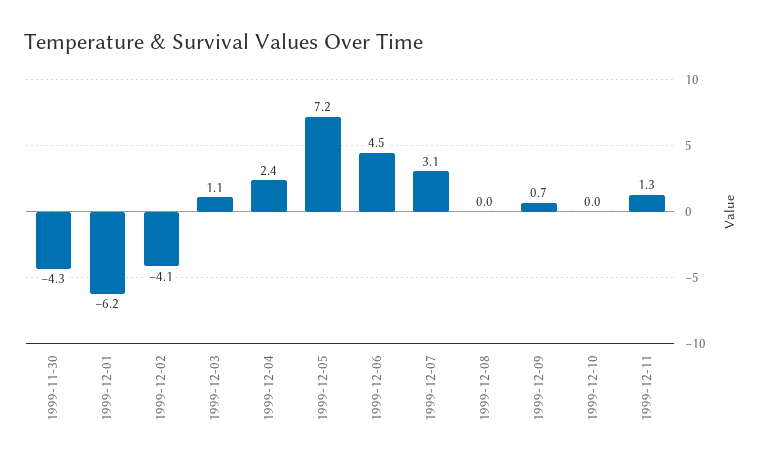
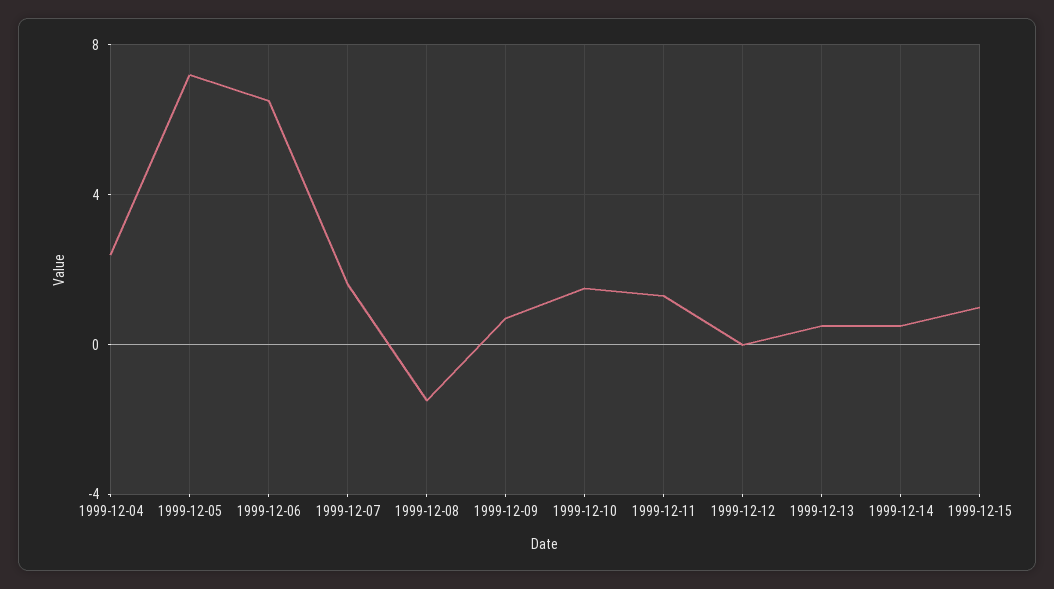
1999-11-30: -4.3 -> none
1999-12-01: -6.2 -> none
1999-12-02: -4.1 -> none
1999-12-03: 1.1 -> none
1999-12-06: 4.5 -> 6.5
1999-12-07: 3.1 -> 1.5
1999-12-08: 0 -> -1.5
1999-12-10: 0 -> 1.5
1999-12-12: none -> 0
1999-12-13: none -> 0.5
1999-12-14: none -> 0.5
1999-12-15: none -> 1

